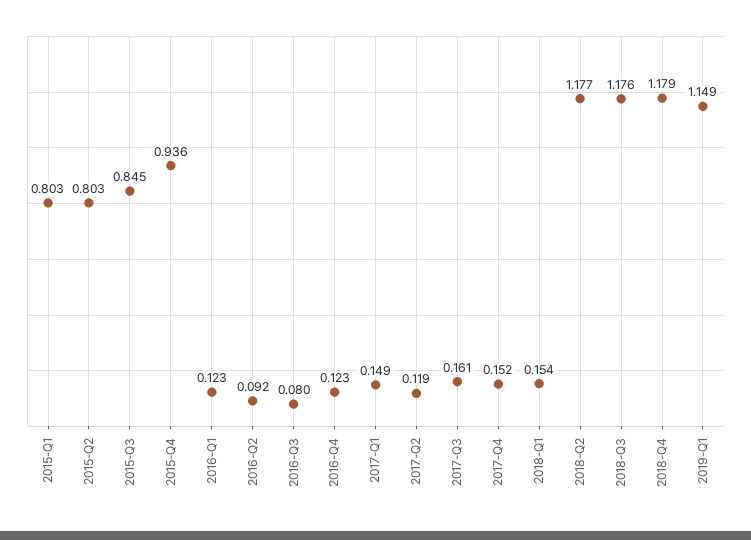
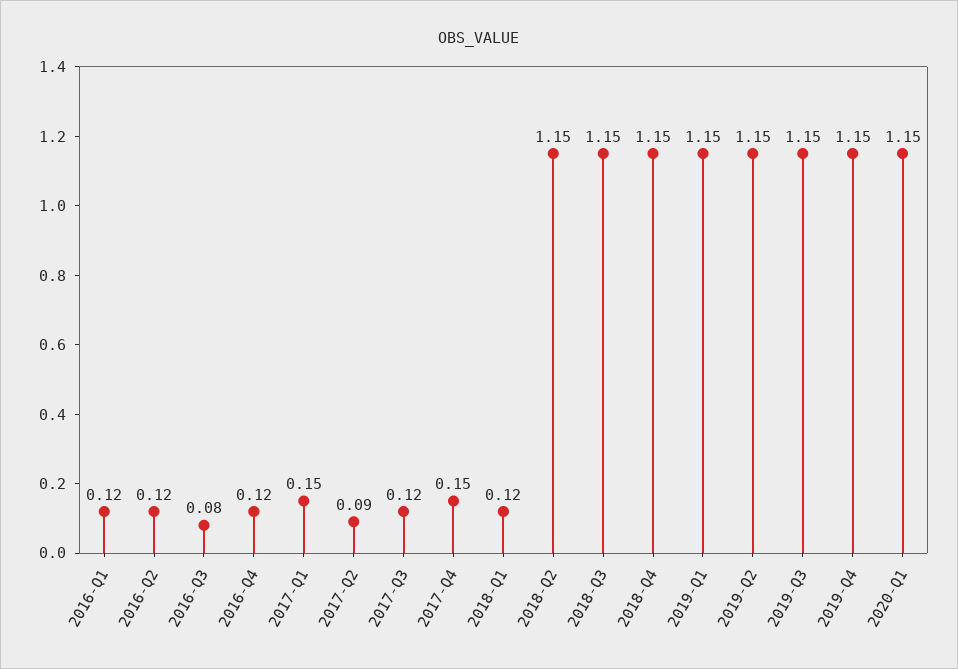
2015-Q1: 0.803 -> none
2015-Q2: 0.803 -> none
2015-Q3: 0.845 -> none
2015-Q4: 0.936 -> none
2016-Q2: 0.092 -> 0.12
2017-Q2: 0.119 -> 0.09
2017-Q3: 0.161 -> 0.12
2018-Q1: 0.154 -> 0.12
2018-Q2: 1.177 -> 1.15
2018-Q3: 1.176 -> 1.15
2018-Q4: 1.179 -> 1.15
2019-Q2: none -> 1.15
2019-Q3: none -> 1.15
2019-Q4: none -> 1.15
2020-Q1: none -> 1.15

